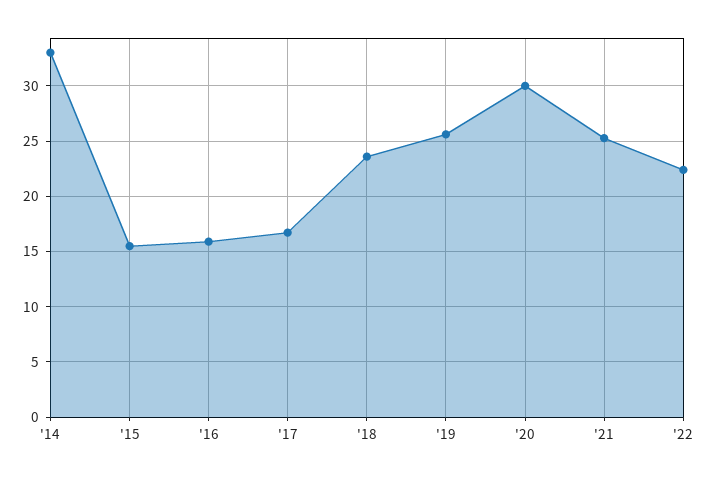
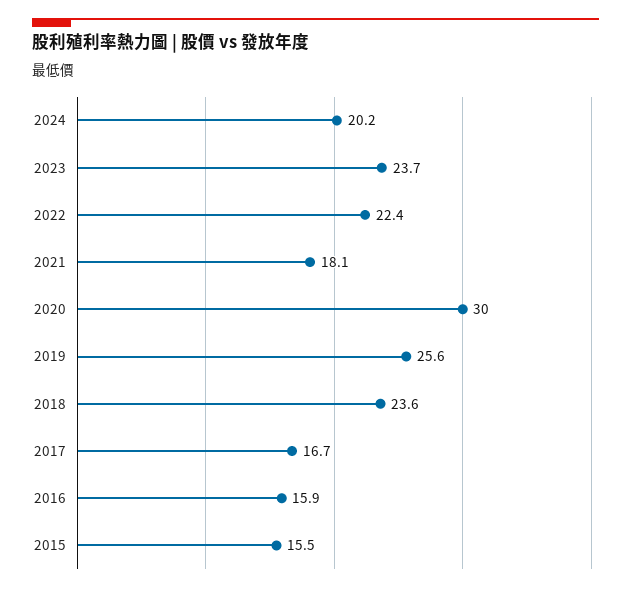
'14: 33 -> none
'21: 25 -> 18.1
2024: none -> 20.2
2023: none -> 23.7

